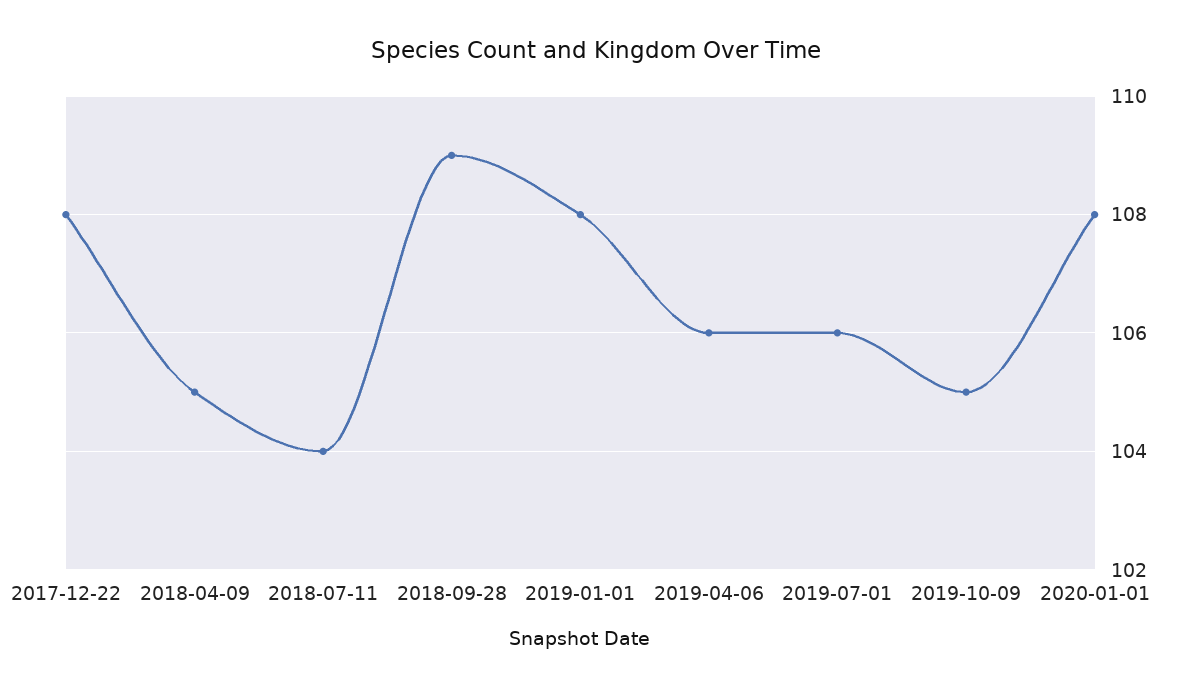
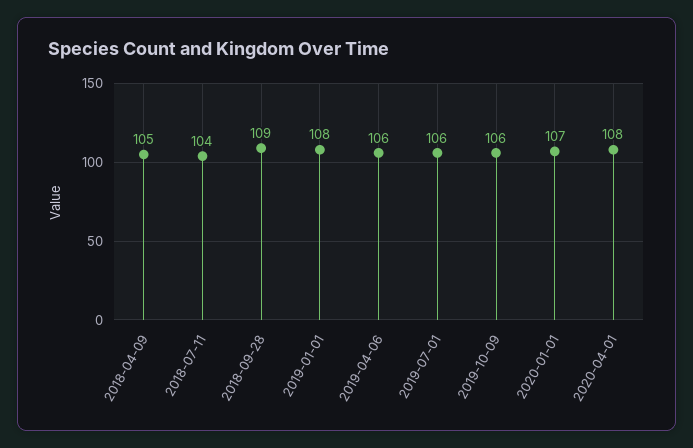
2017-12-22: 108 -> none
2019-10-09: 105 -> 106
2020-01-01: 108 -> 107
2020-04-01: none -> 108

